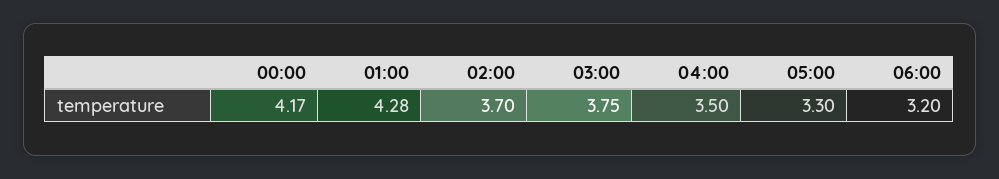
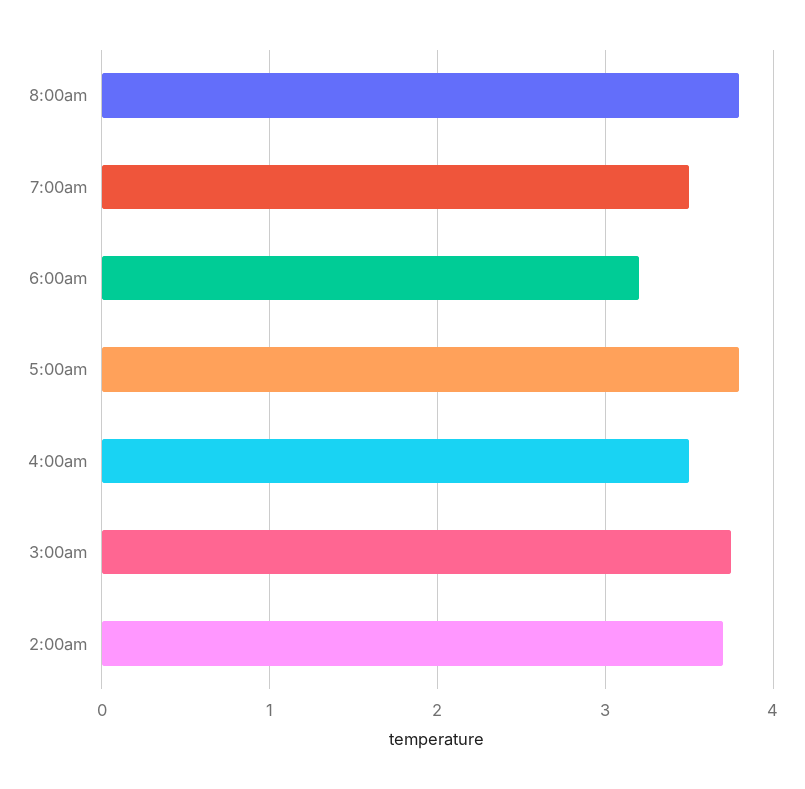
00:00: 4.17 -> none
01:00: 4.28 -> none
05:00: 3.3 -> 3.8
8:00am: none -> 3.8
7:00am: none -> 3.5

